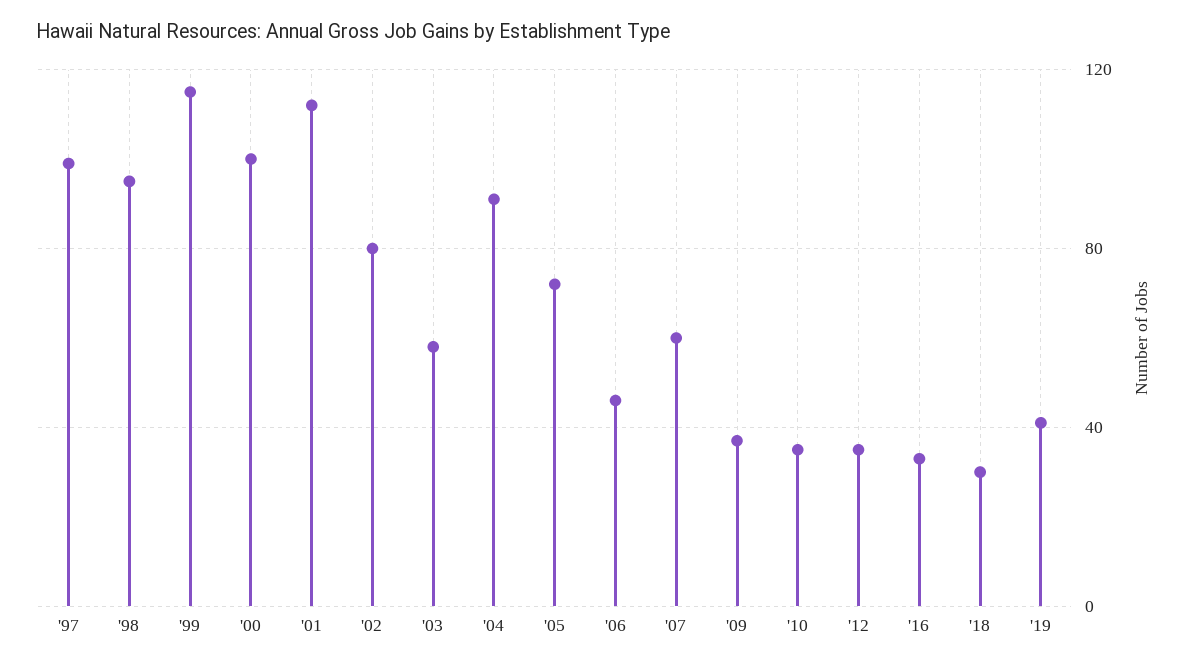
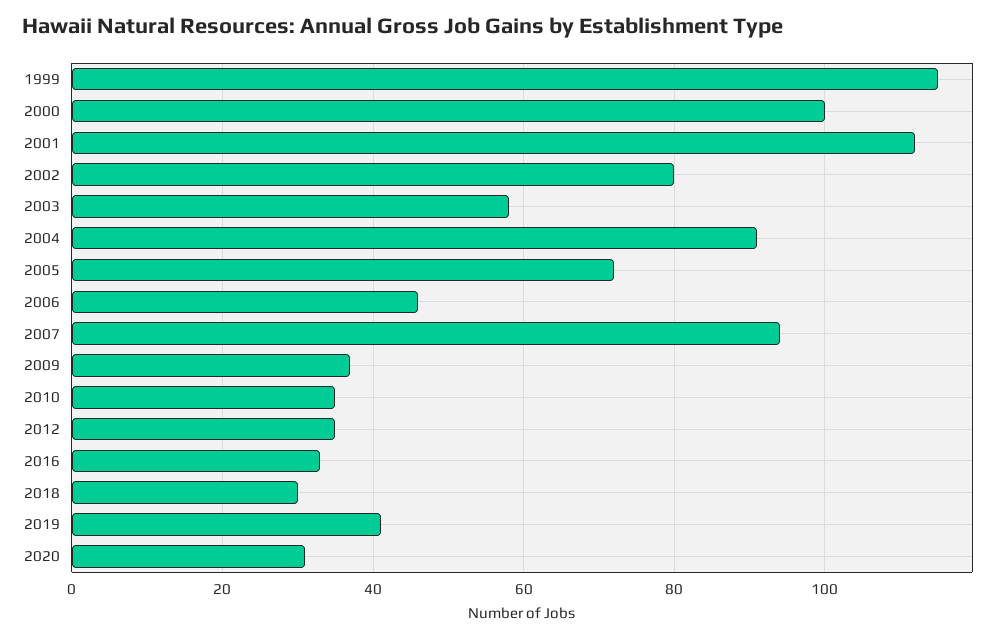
'97: 100 -> none
'98: 95 -> none
'07: 60 -> 95
2020: none -> 30

